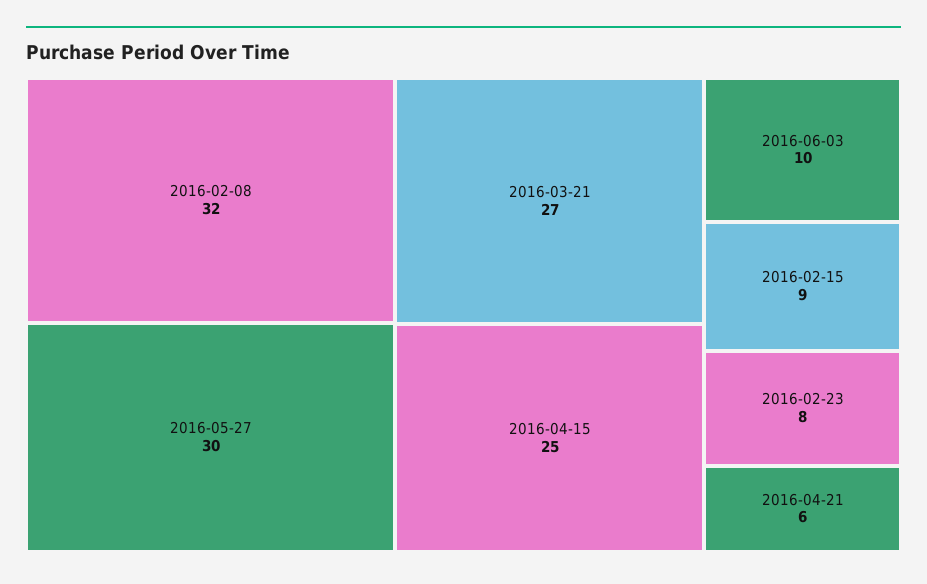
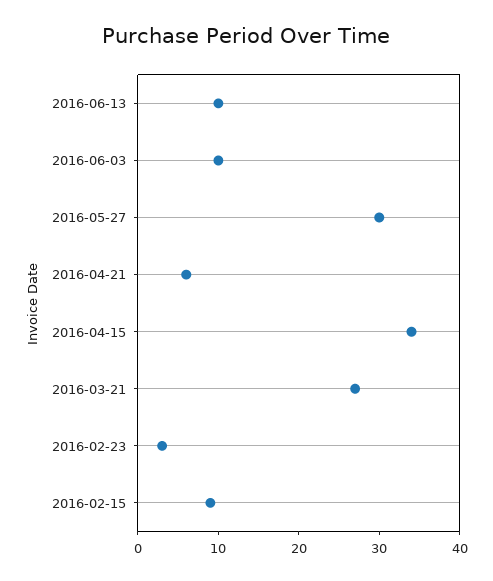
2016-02-08: 32 -> none
2016-04-15: 25 -> 34
2016-02-23: 8 -> 3
2016-06-13: none -> 10

